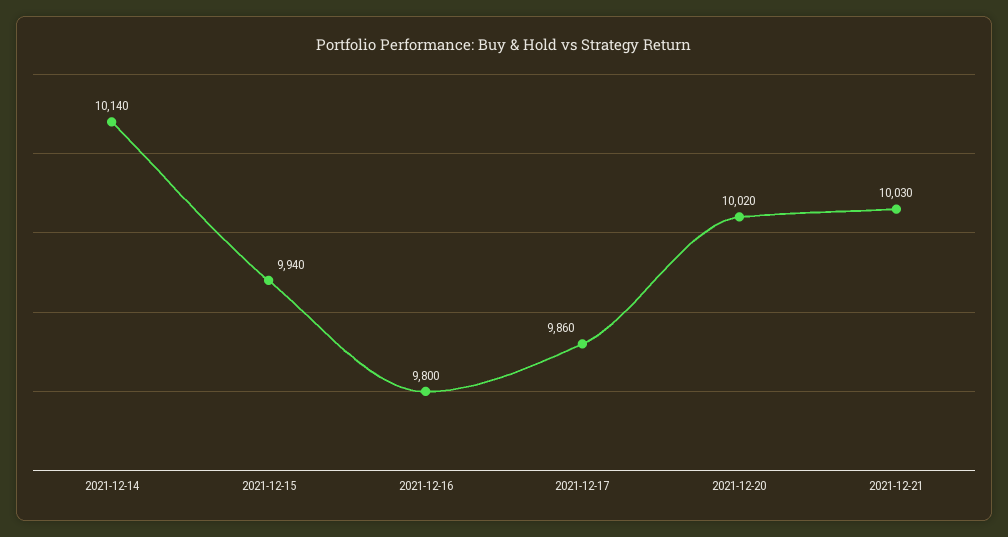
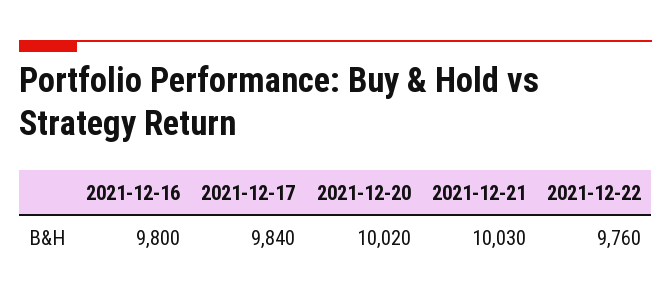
2021-12-14: 10140 -> none
2021-12-15: 9940 -> none
2021-12-17: 9860 -> 9840
2021-12-22: none -> 9760

